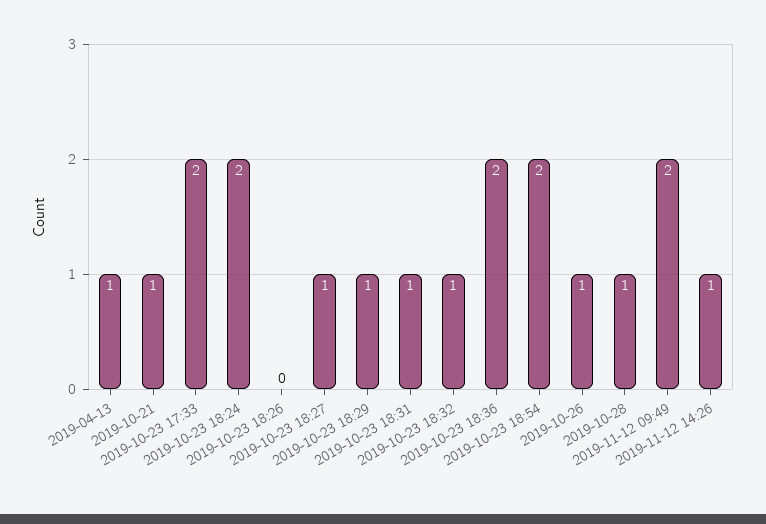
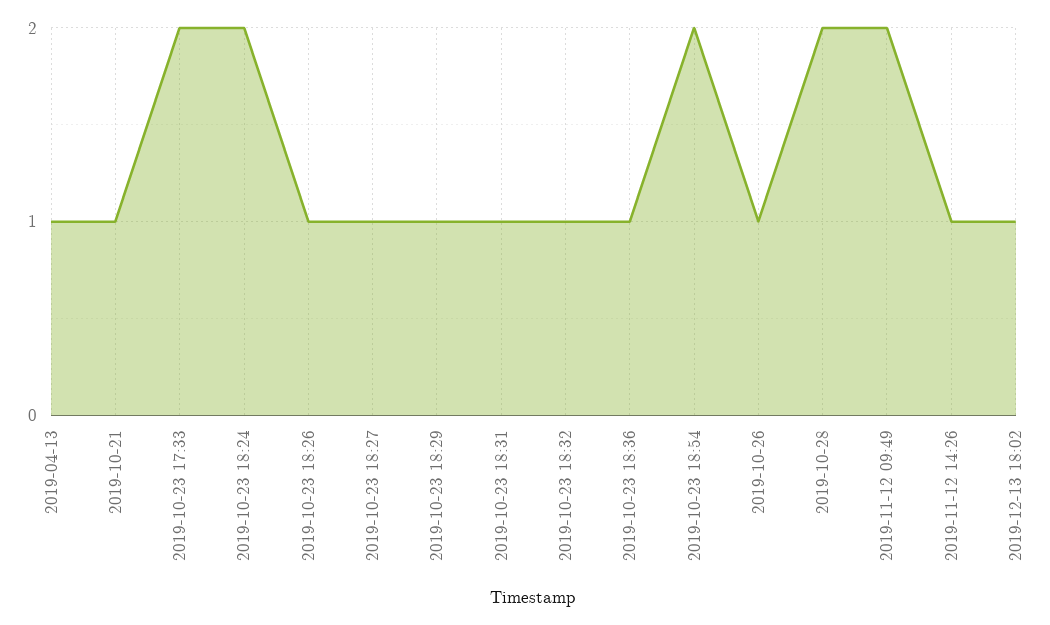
2019-10-23 18:26: 0 -> 1
2019-10-23 18:36: 2 -> 1
2019-10-28: 1 -> 2
2019-12-13 18:02: none -> 1

